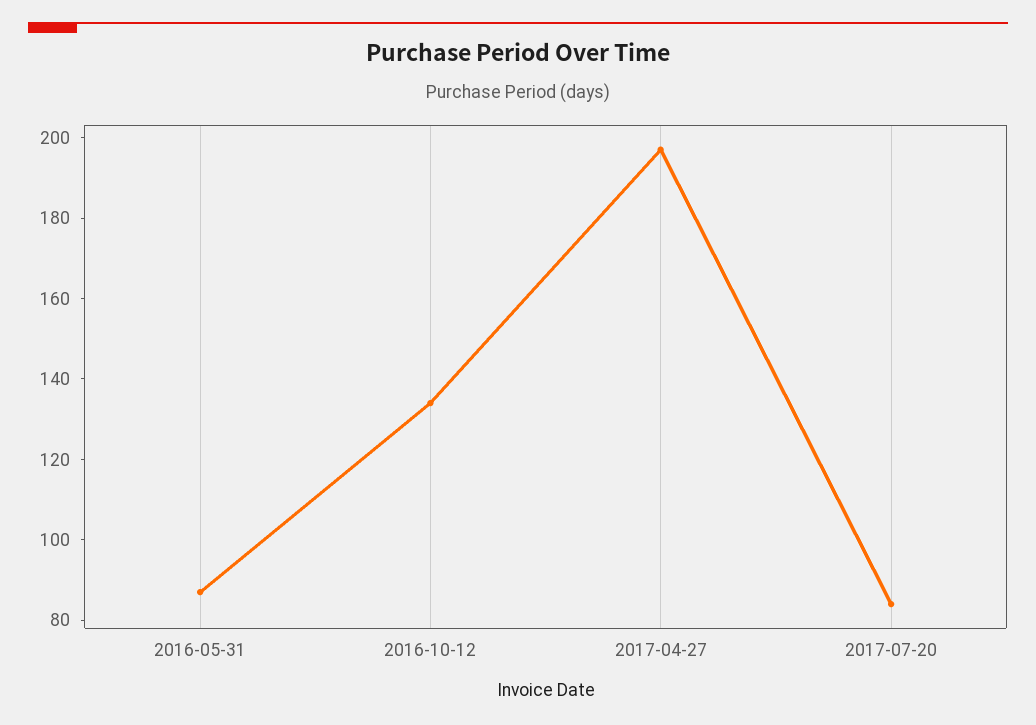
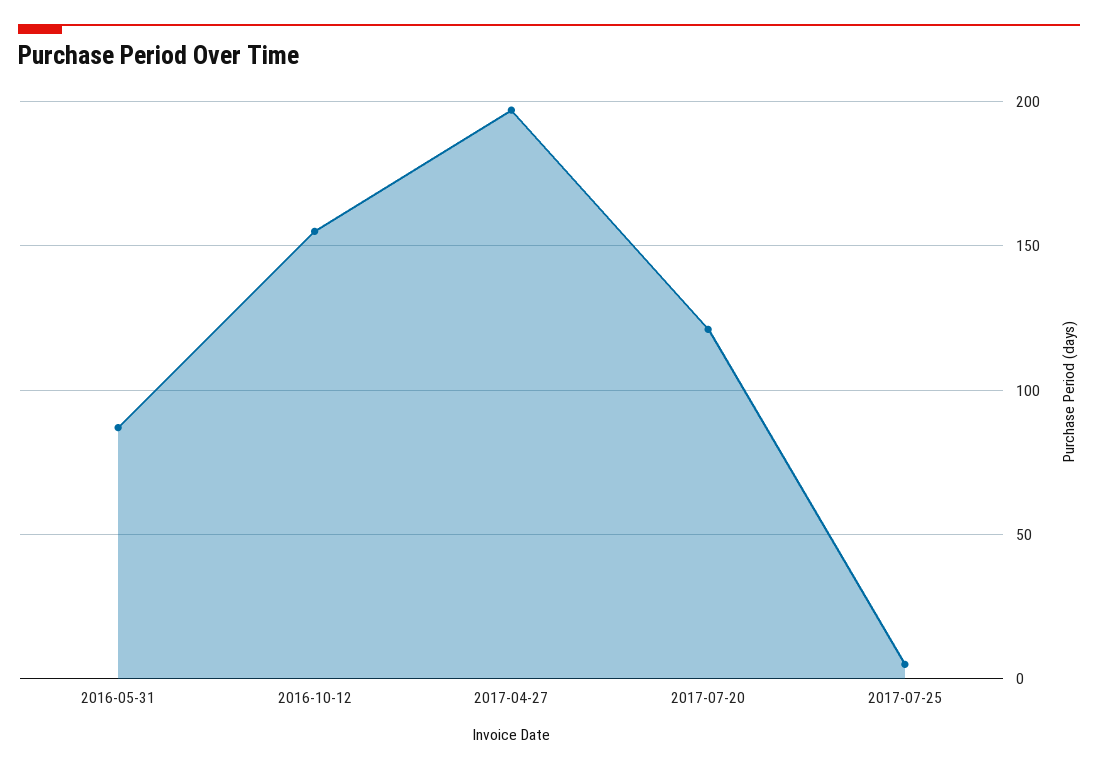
2016-10-12: 135 -> 155
2017-07-20: 85 -> 120
2017-07-25: none -> 5

